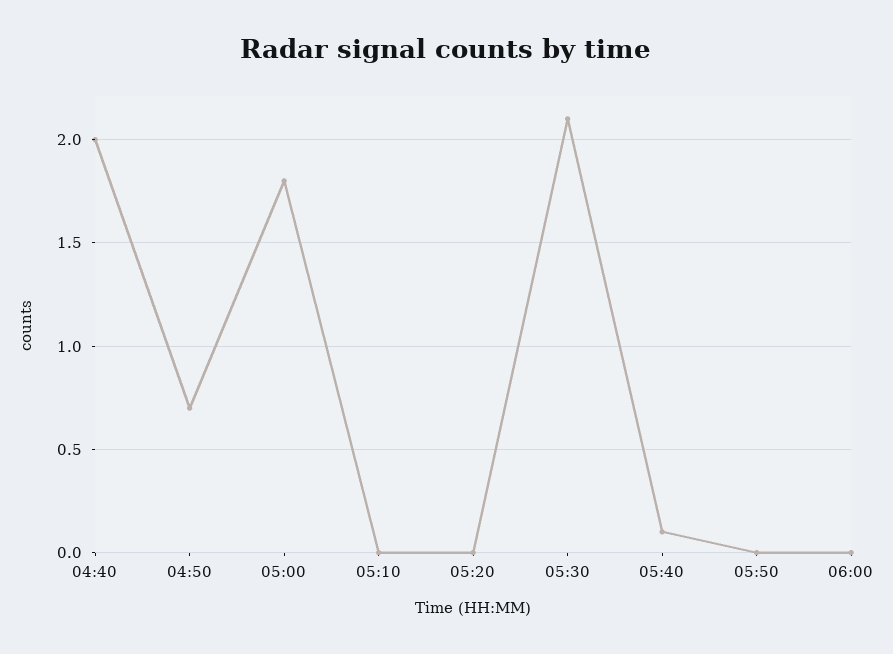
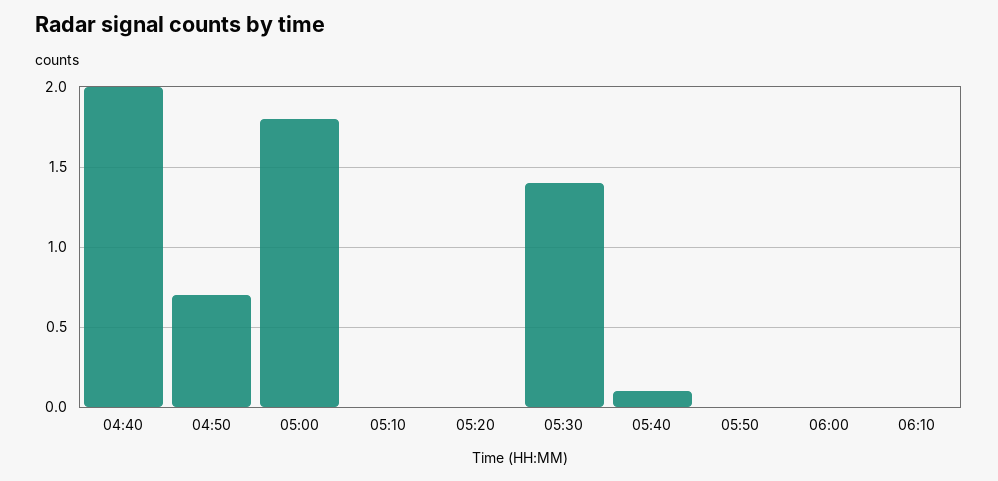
05:30: 2.1 -> 1.4
06:10: none -> 0

